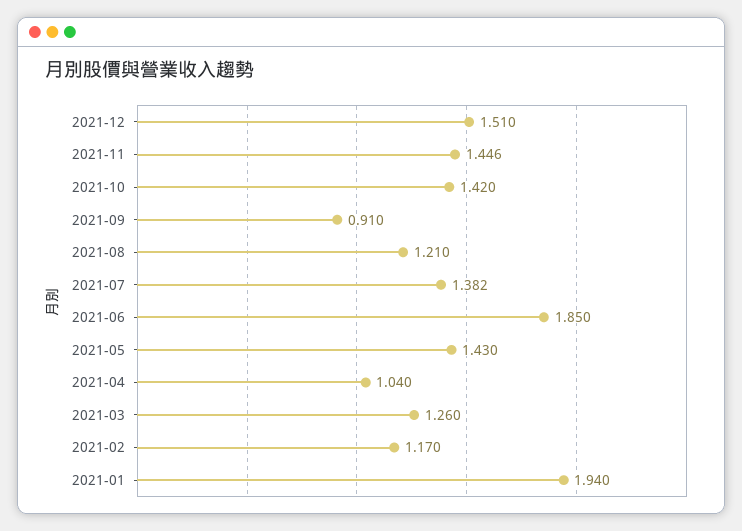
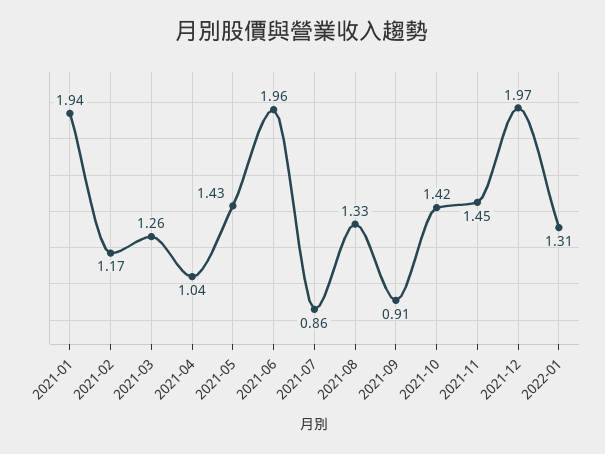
2021-12: 1.51 -> 1.97
2021-08: 1.21 -> 1.33
2021-07: 1.382 -> 0.86
2021-06: 1.85 -> 1.96
2022-01: none -> 1.31

